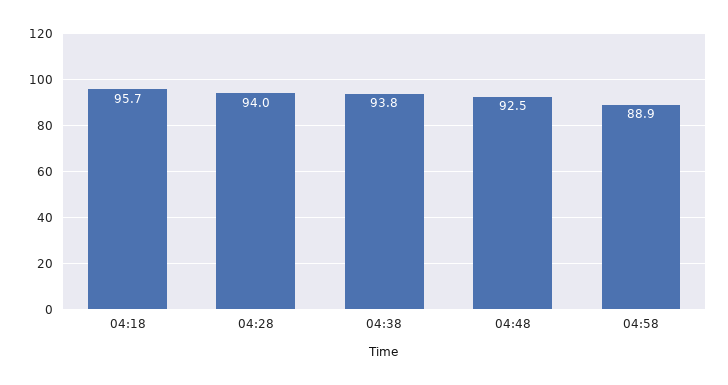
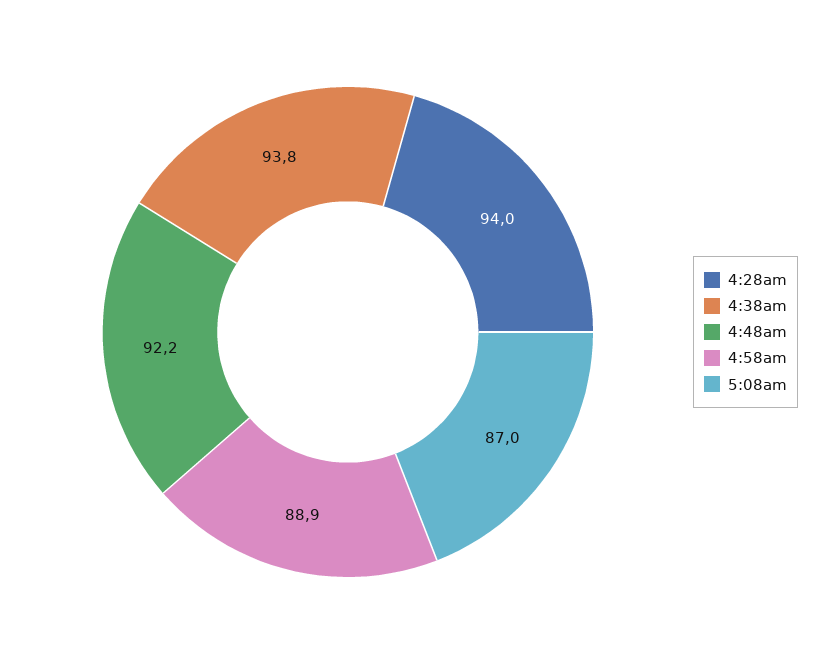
04:18: 95.7 -> none
04:48: 92.5 -> 92.2
5:08am: none -> 87

